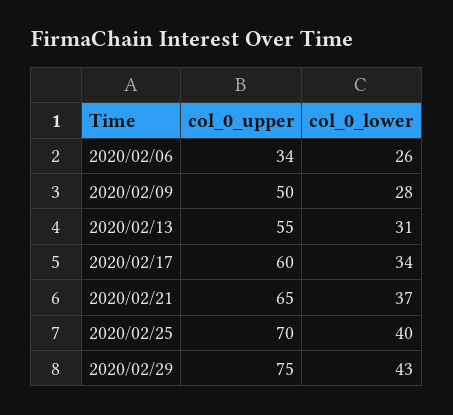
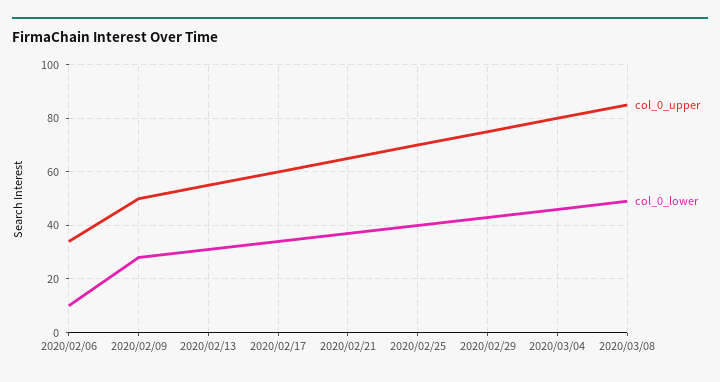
col_0_lower, 2020/02/06: 26 -> 10
col_0_upper, 2020/03/04: none -> 80
col_0_lower, 2020/03/04: none -> 45
col_0_upper, 2020/03/08: none -> 85
col_0_lower, 2020/03/08: none -> 50

